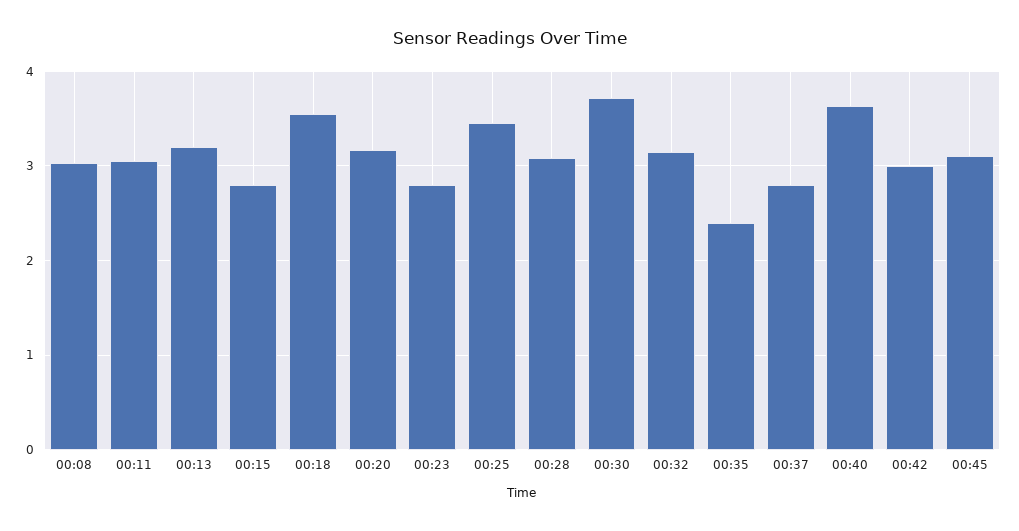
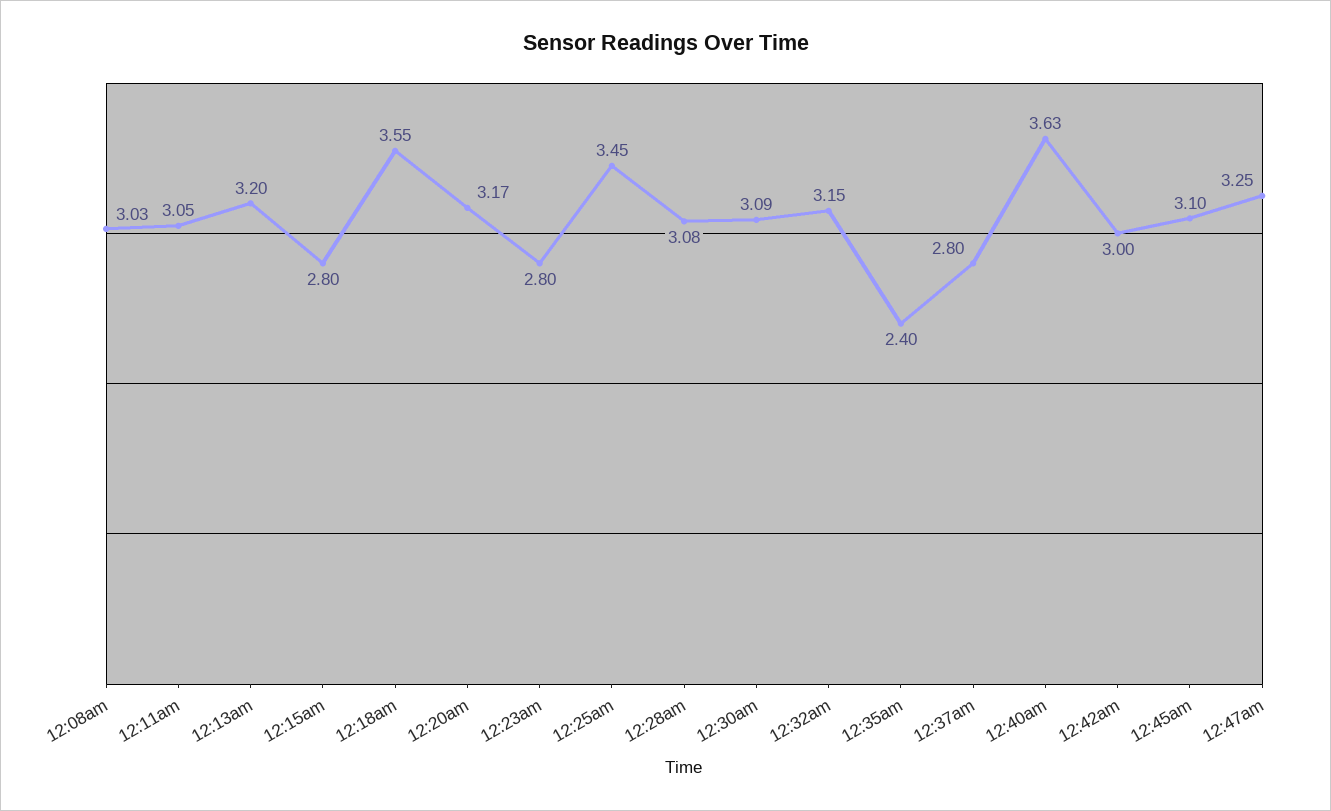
00:30: 3.7 -> 3.09
12:47am: none -> 3.25

